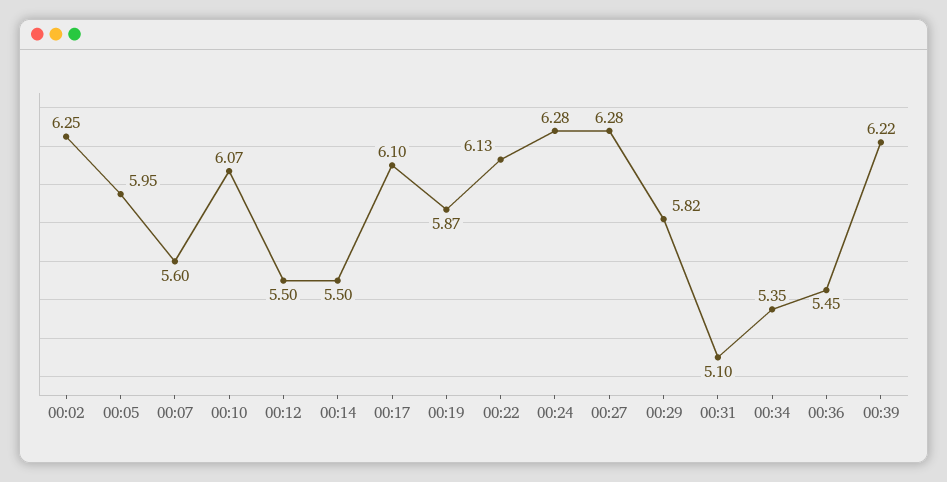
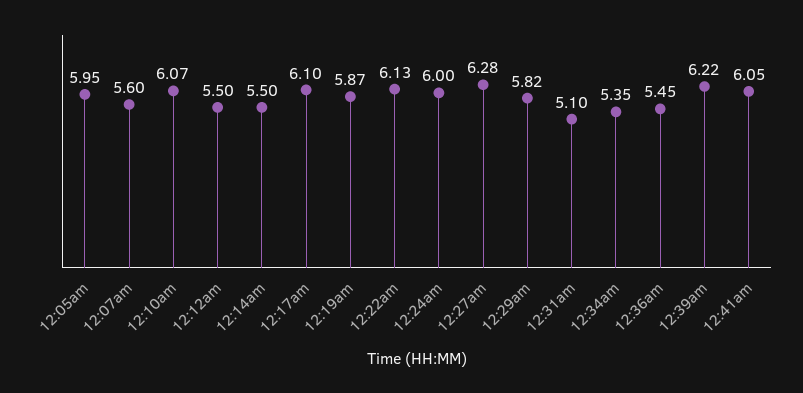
00:02: 6.25 -> none
00:24: 6.28 -> 6
12:41am: none -> 6.05

